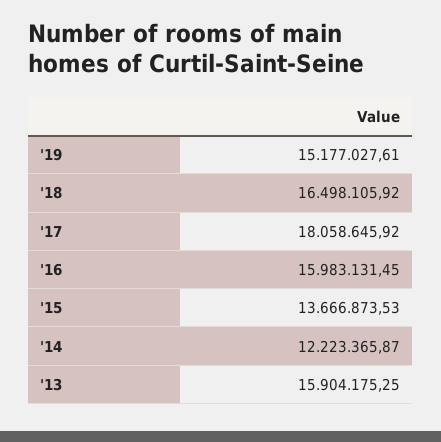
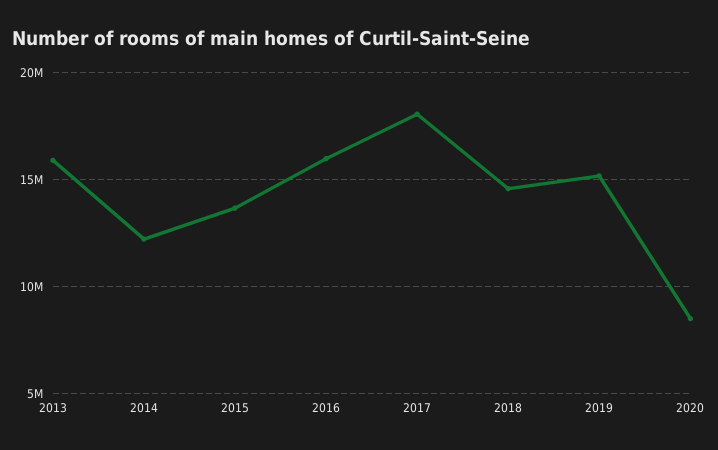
'18: 16498105.92 -> 14500000
2020: none -> 8500000

